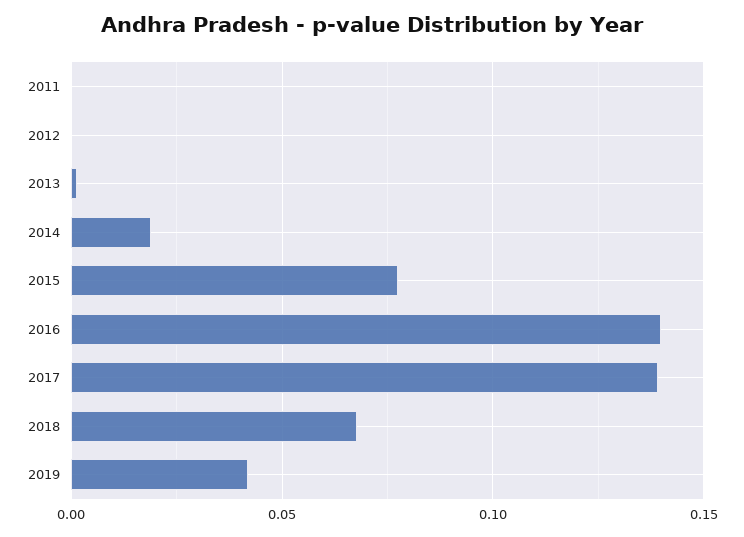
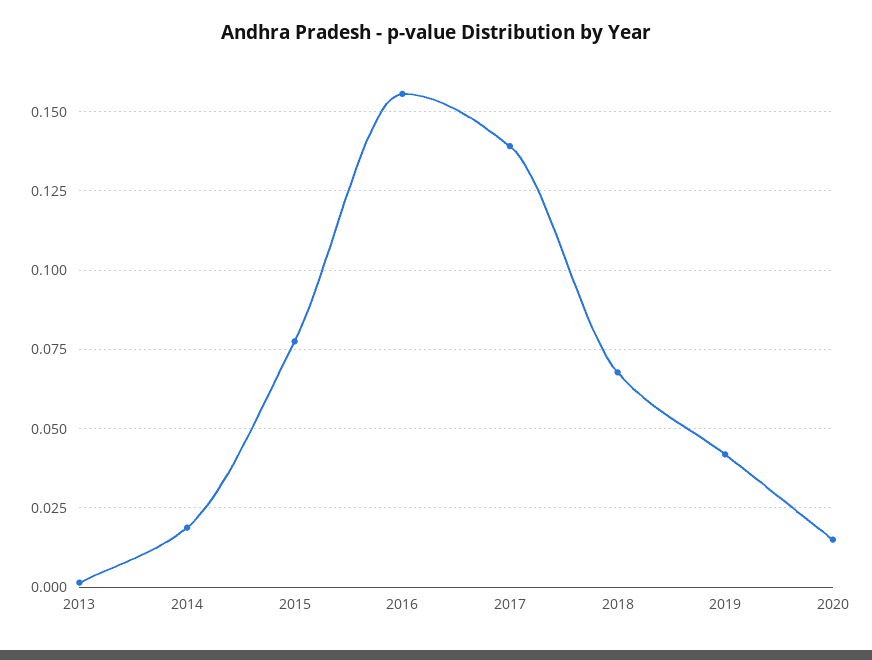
2011: 0 -> none
2012: 0 -> none
2016: 0.14 -> 0.155
2020: none -> 0.015

